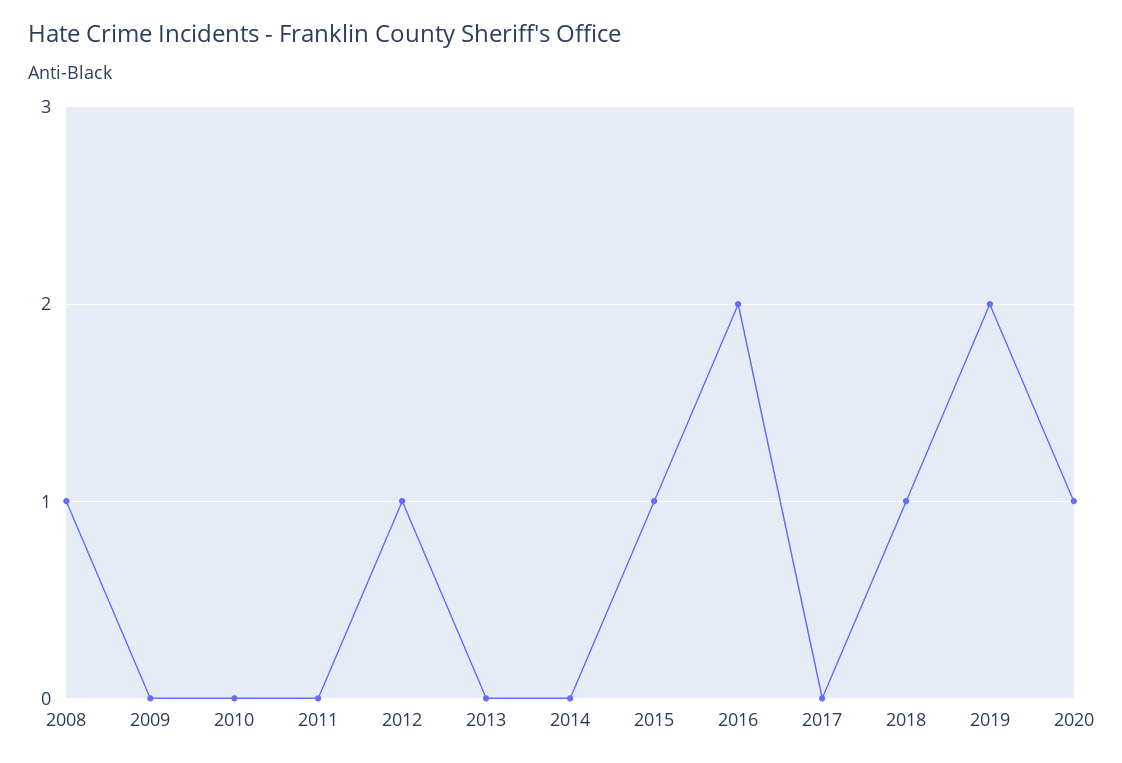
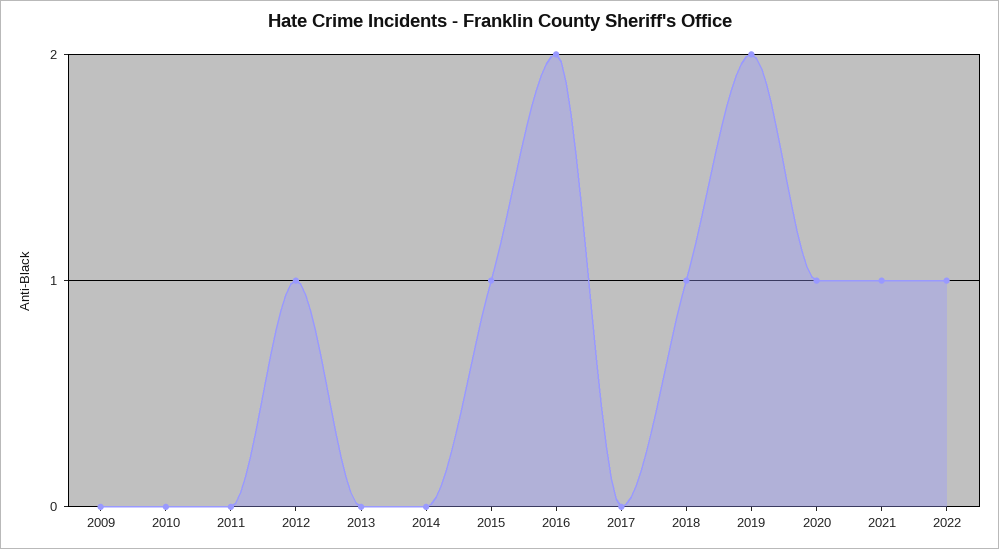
2008: 1 -> none
2021: none -> 1
2022: none -> 1

